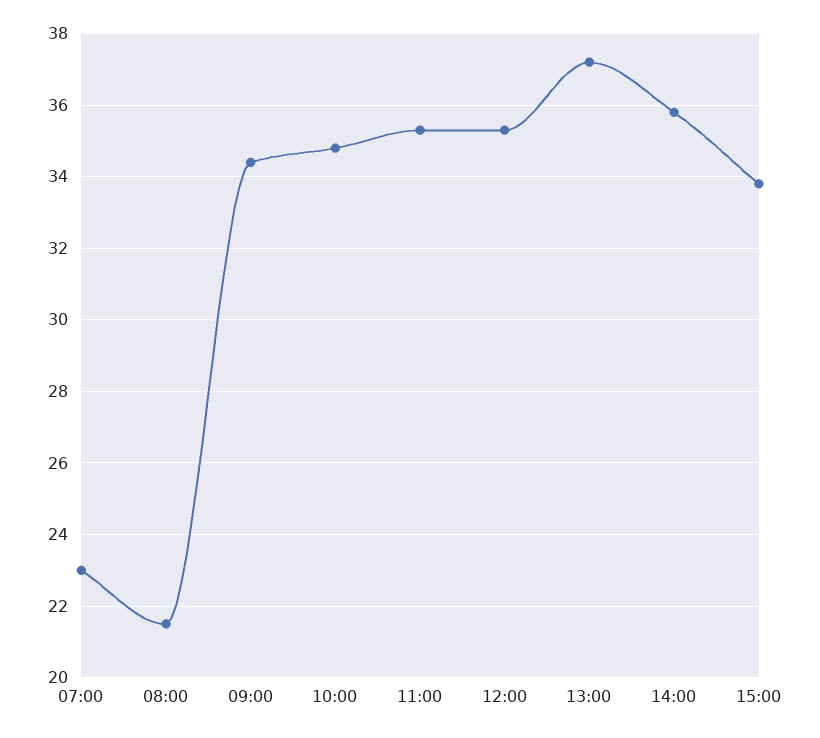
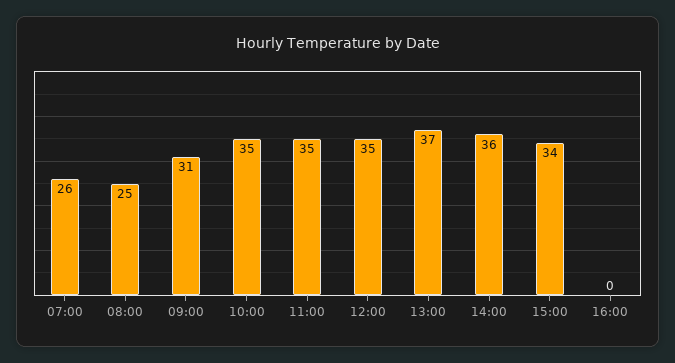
07:00: 23 -> 26
08:00: 21.5 -> 25
09:00: 34.5 -> 31
16:00: none -> 0

